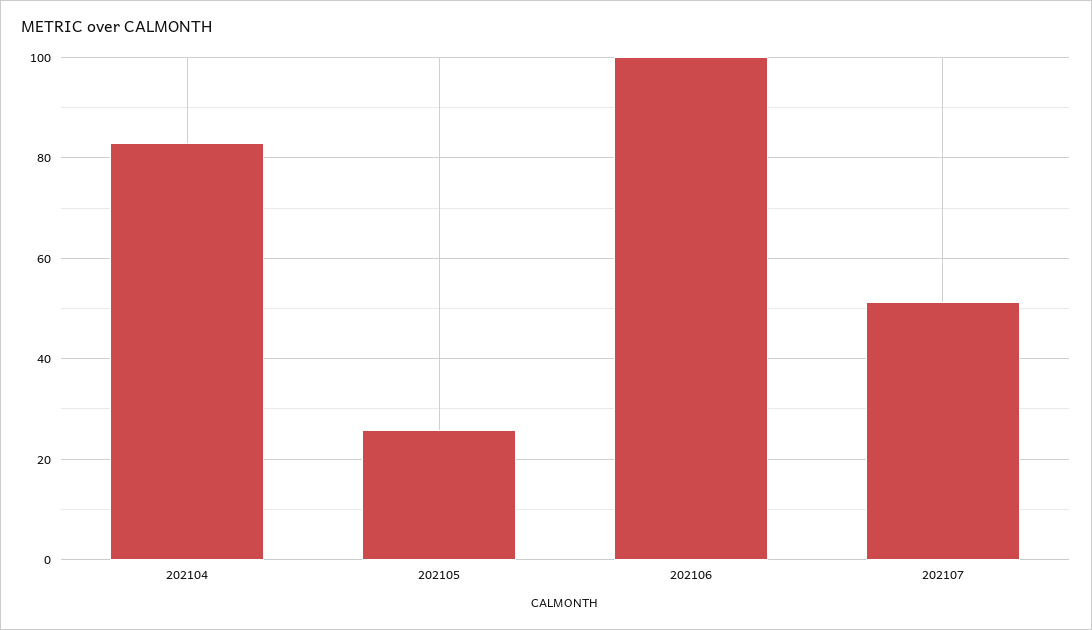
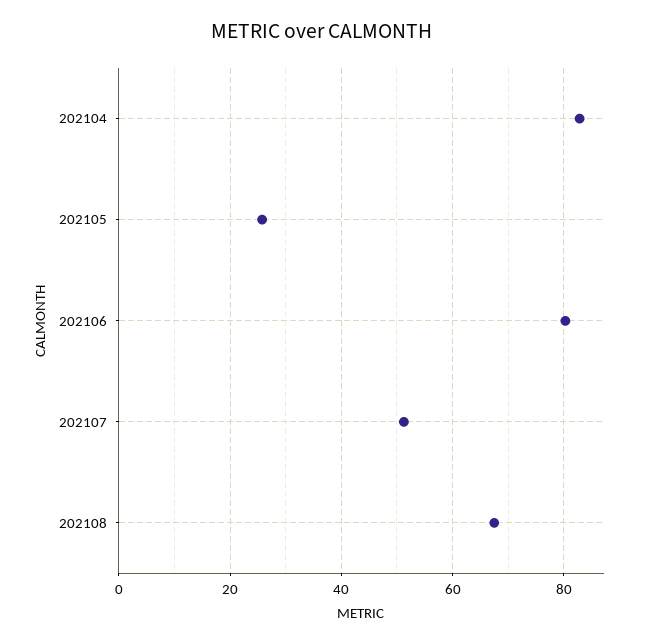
202106: 100 -> 80
202108: none -> 68

